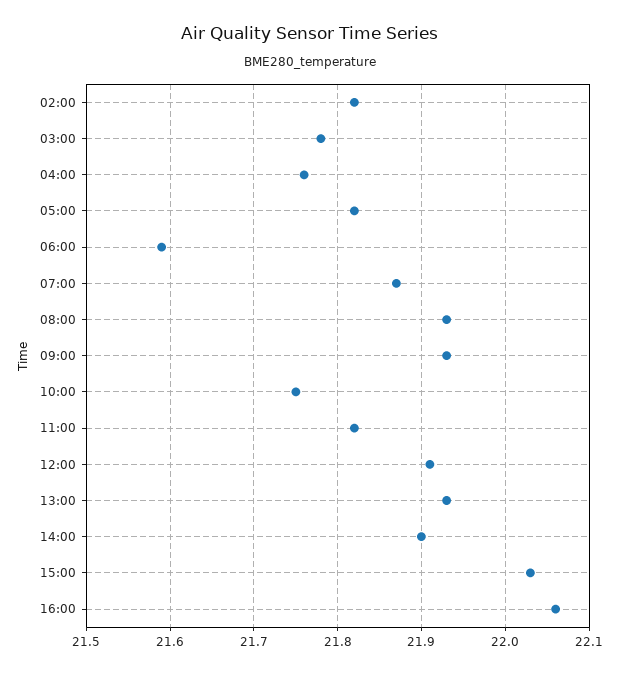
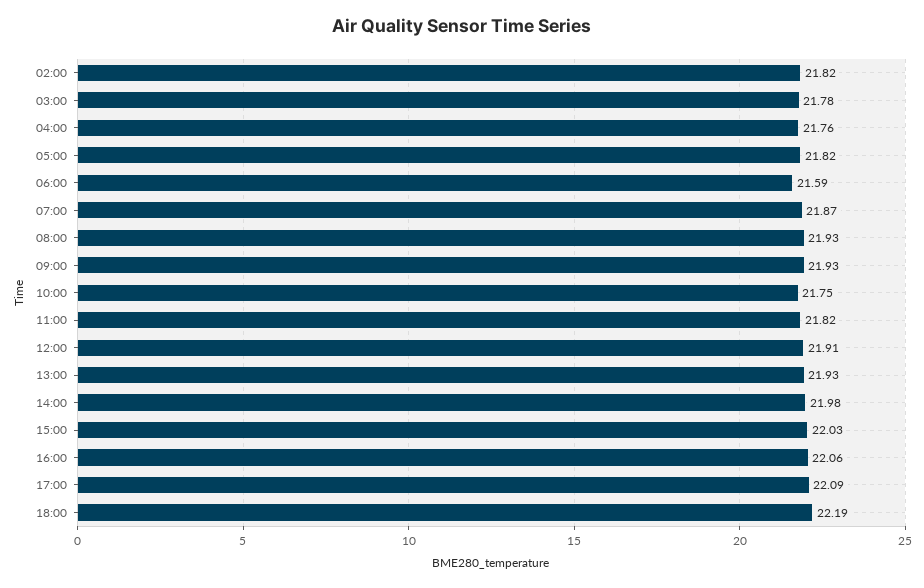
14:00: 21.9 -> 21.98
17:00: none -> 22.09
18:00: none -> 22.19

